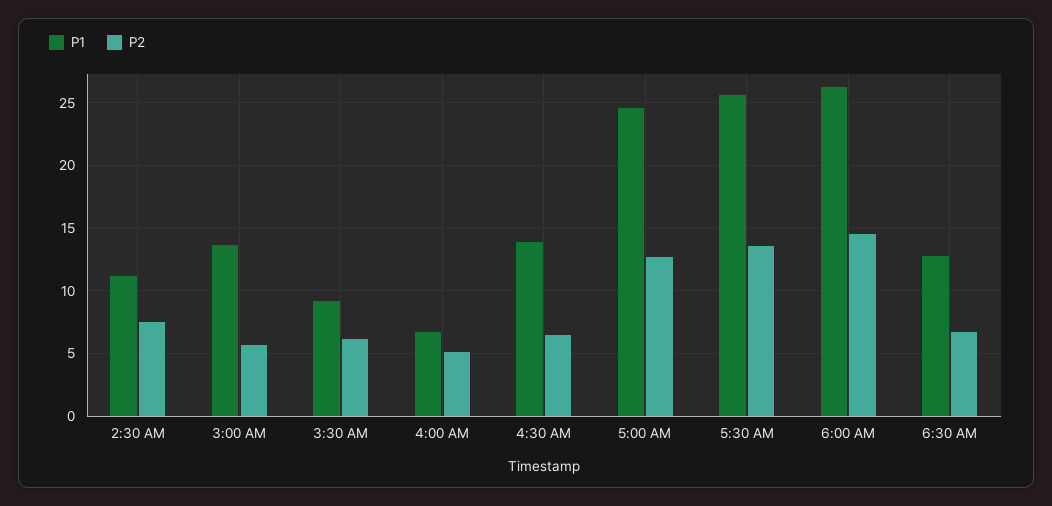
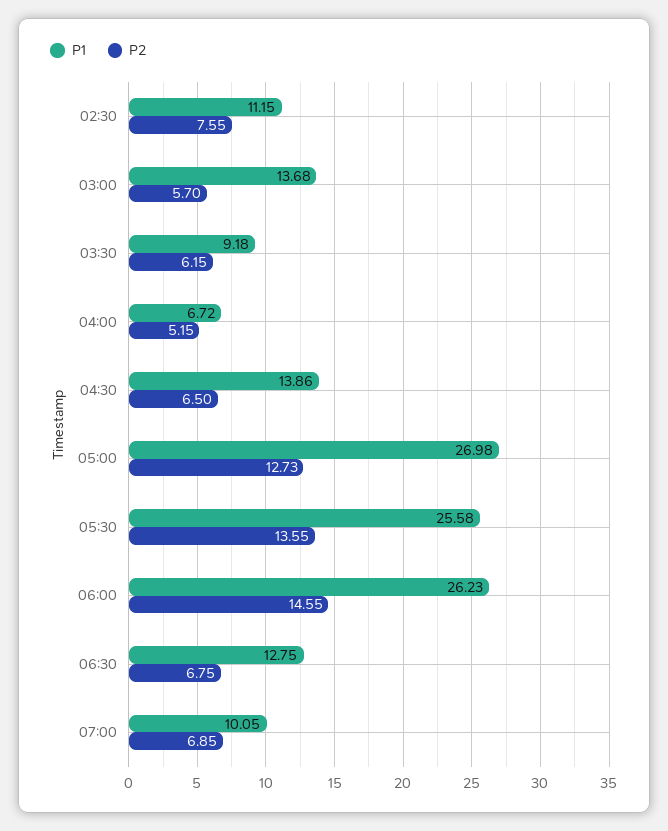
P1, 5:00 AM: 24.5 -> 26.98
P1, 07:00: none -> 10.05
P2, 07:00: none -> 6.85

